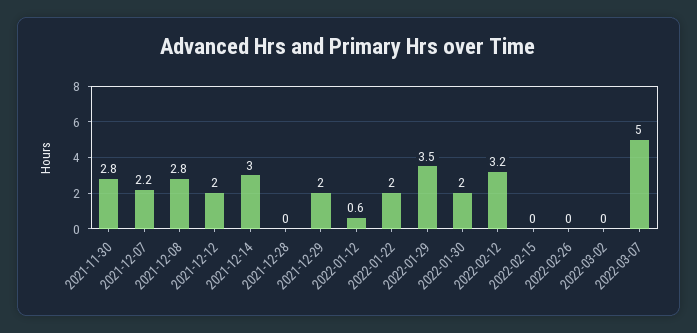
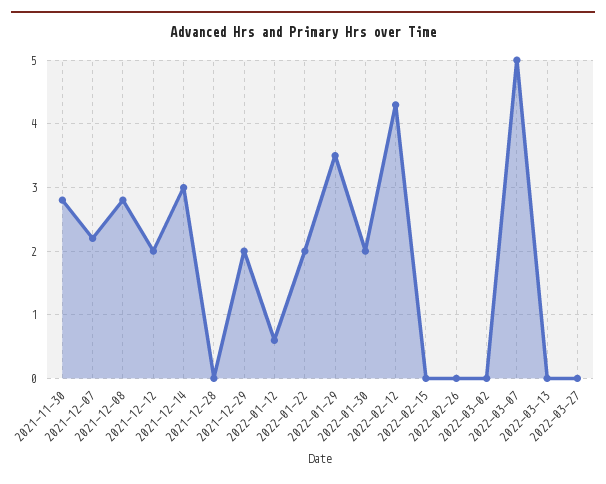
2022-02-12: 3.2 -> 4.3
2022-03-13: none -> 0
2022-03-27: none -> 0

